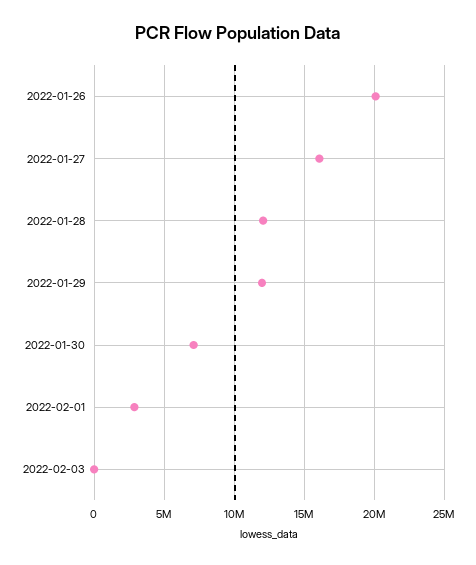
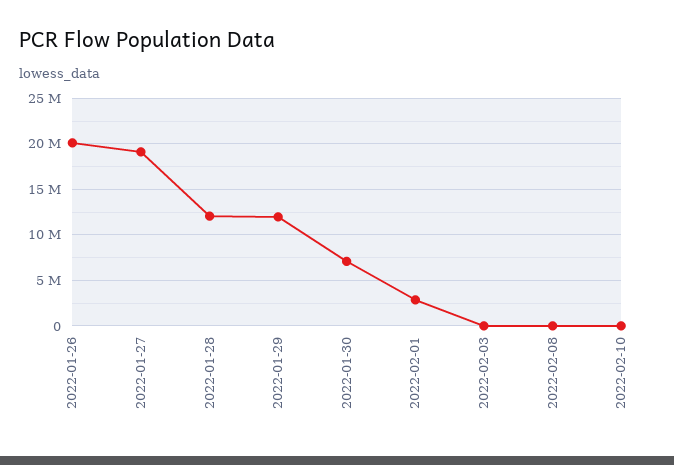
2022-01-27: 16000000 -> 19000000
2022-02-08: none -> 0
2022-02-10: none -> 0

